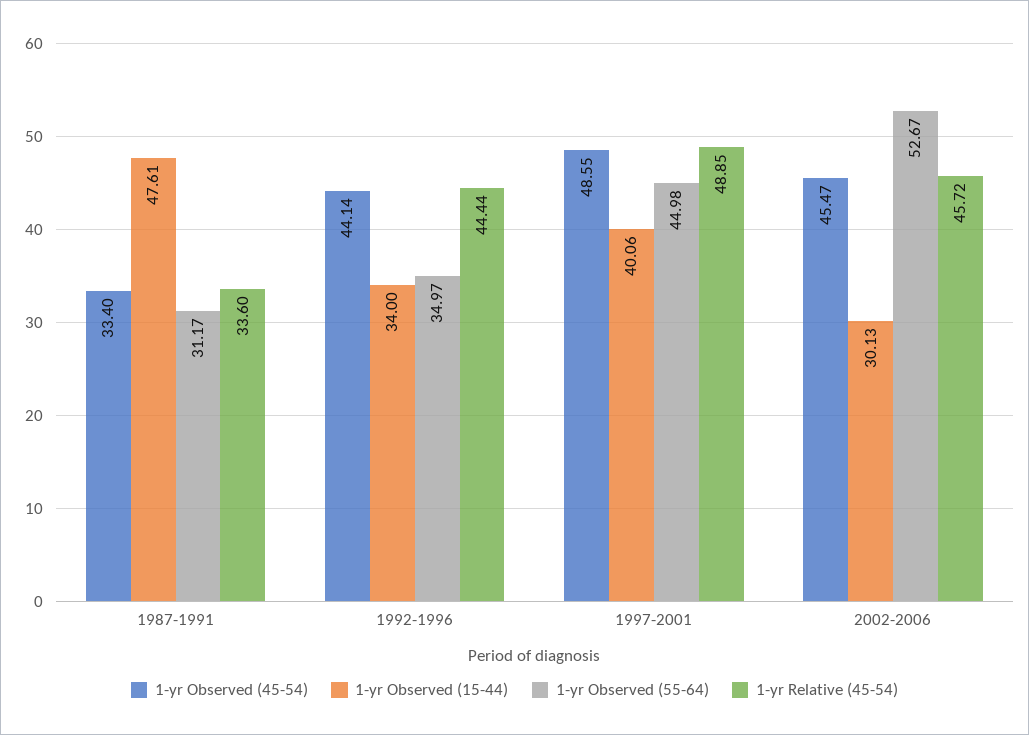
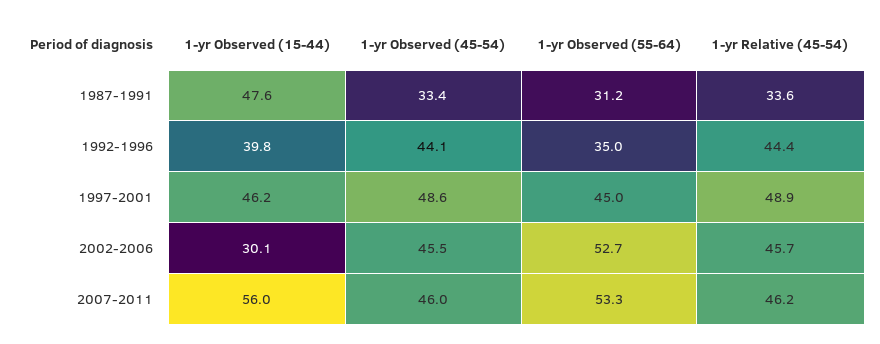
1-yr Observed (15-44), 1992-1996: 34 -> 39.8
1-yr Observed (15-44), 1997-2001: 40.06 -> 46.2
1-yr Observed (15-44), 2007-2011: none -> 56
1-yr Observed (45-54), 2007-2011: none -> 46
1-yr Observed (55-64), 2007-2011: none -> 53.3
1-yr Relative (45-54), 2007-2011: none -> 46.2

